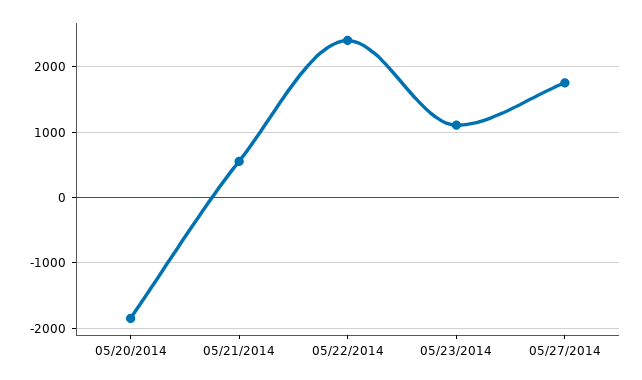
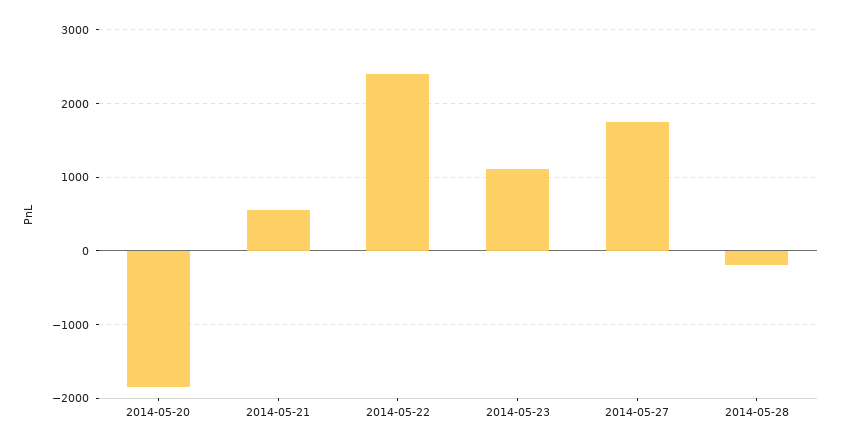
2014-05-28: none -> -200

